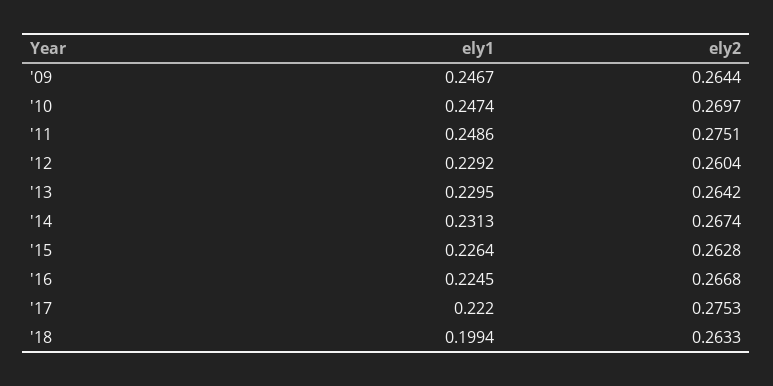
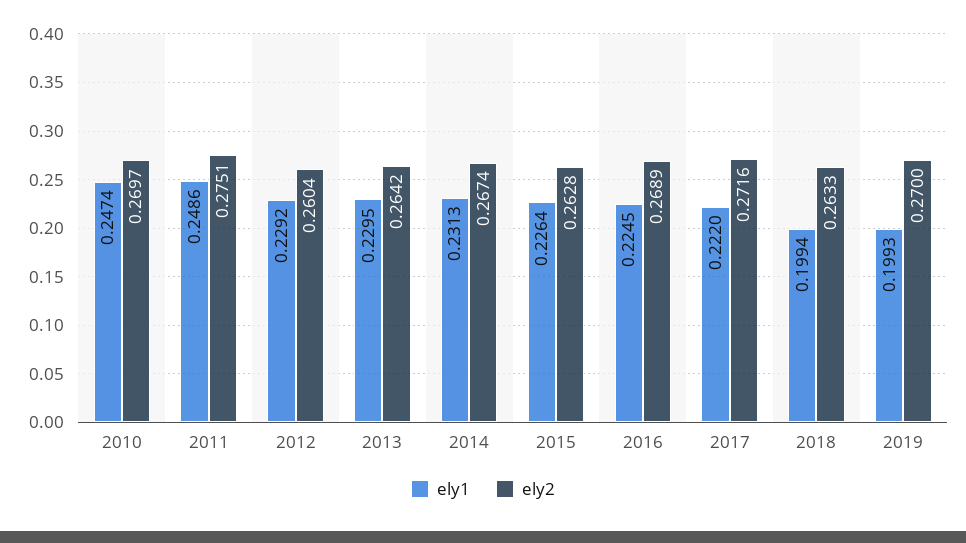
ely1, '09: 0.2467 -> none
ely2, '09: 0.2644 -> none
ely2, '16: 0.2668 -> 0.2689
ely2, '17: 0.2753 -> 0.2716
ely1, 2019: none -> 0.1993
ely2, 2019: none -> 0.27

